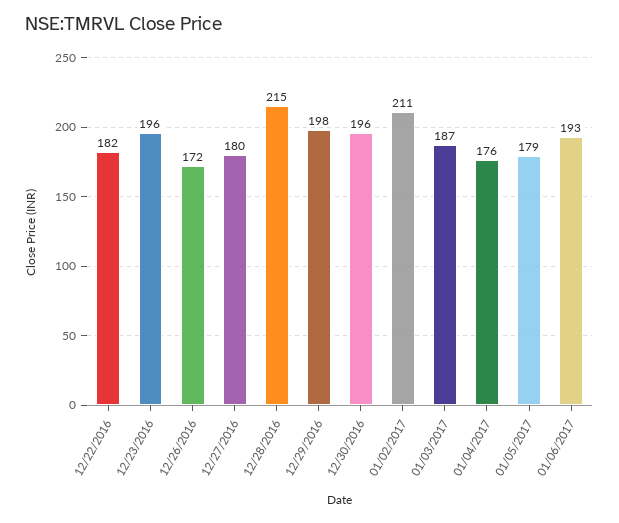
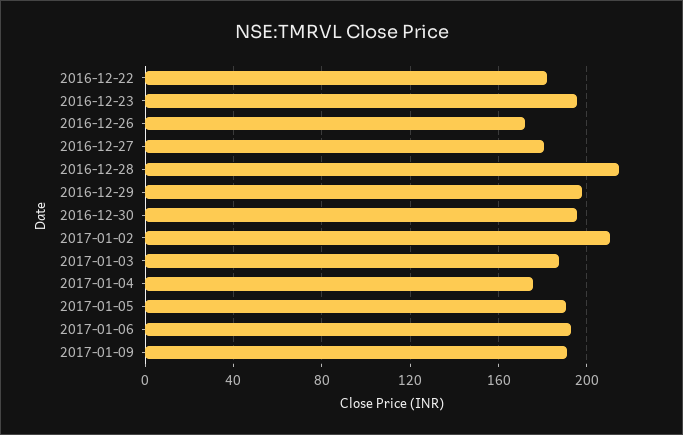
01/05/2017: 179 -> 190
2017-01-09: none -> 190

